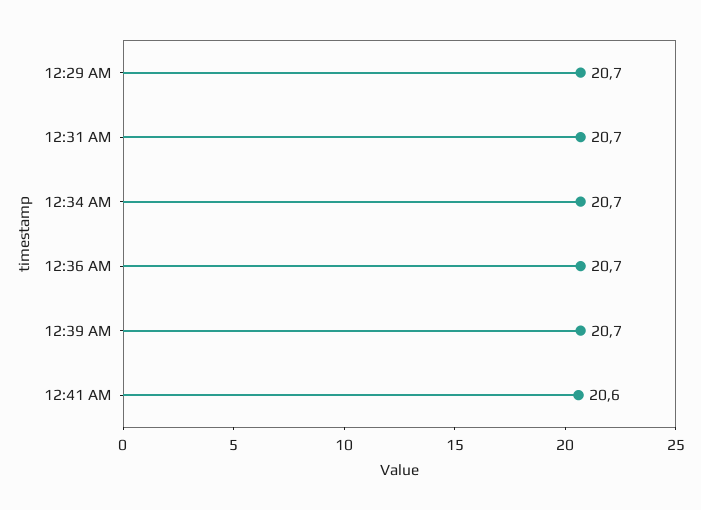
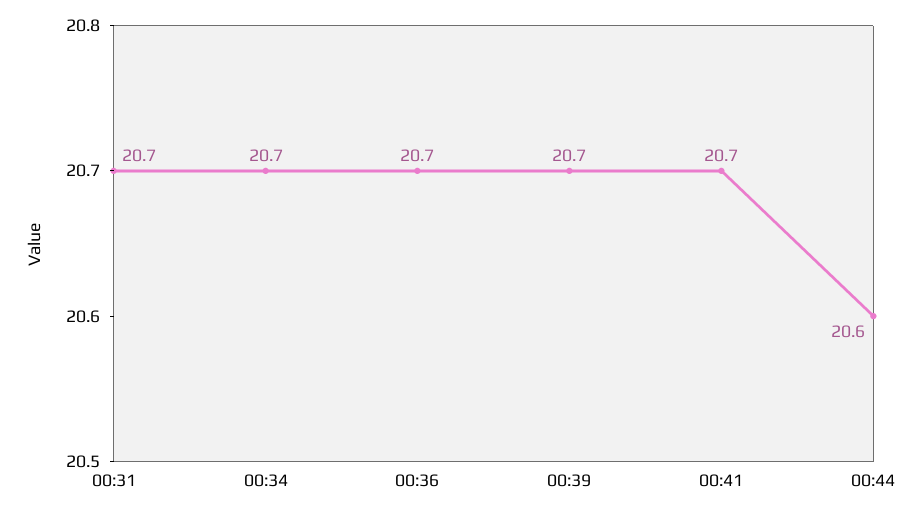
12:29 AM: 20.7 -> none
12:41 AM: 20.6 -> 20.7
00:44: none -> 20.6

